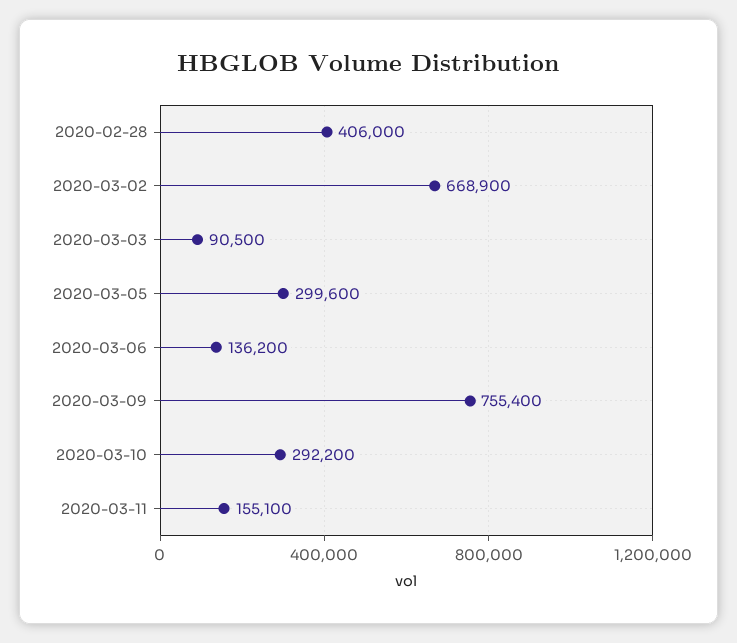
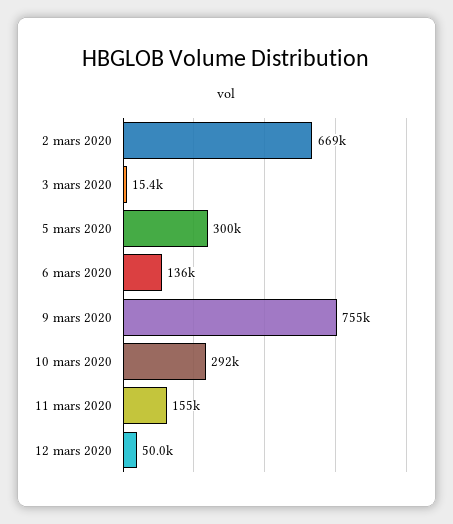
2020-02-28: 406000 -> none
2020-03-03: 90500 -> 15400
12 mars 2020: none -> 50000

